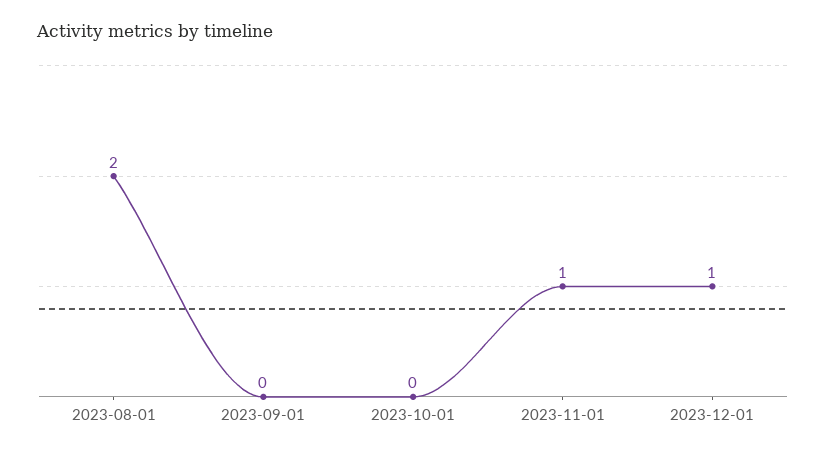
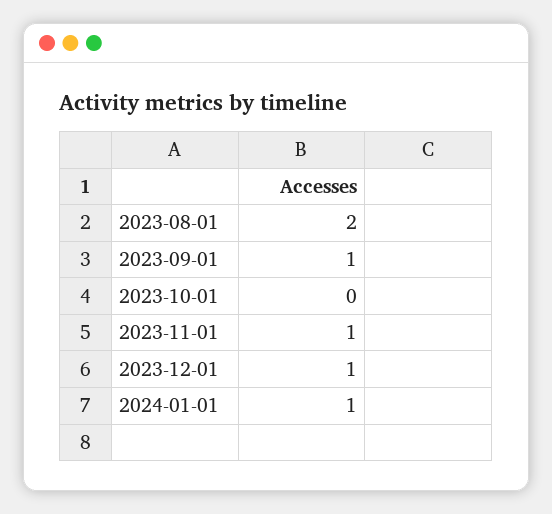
2023-09-01: 0 -> 1
2024-01-01: none -> 1

